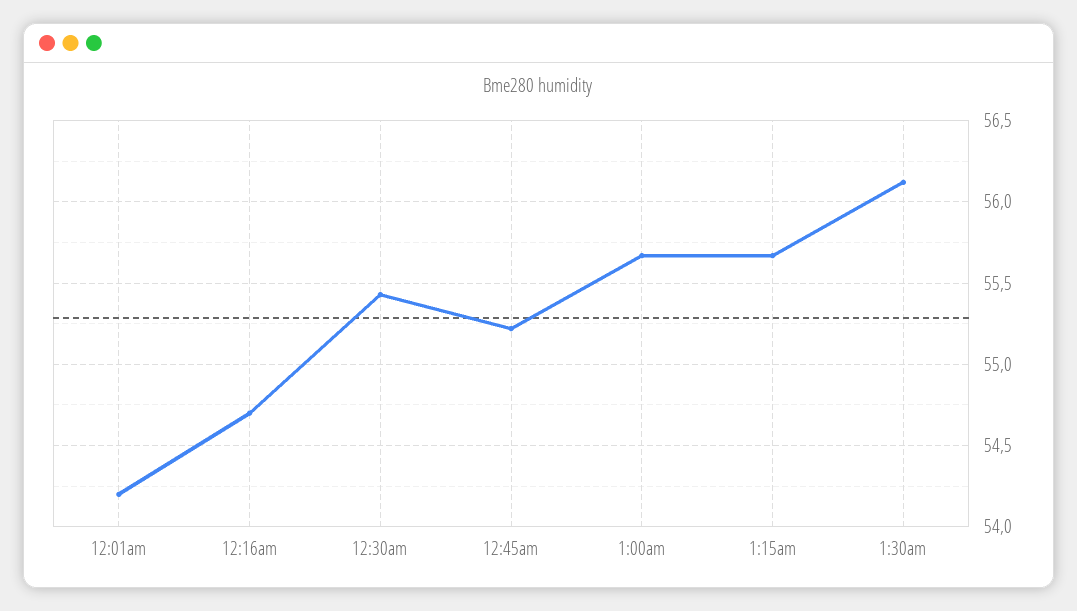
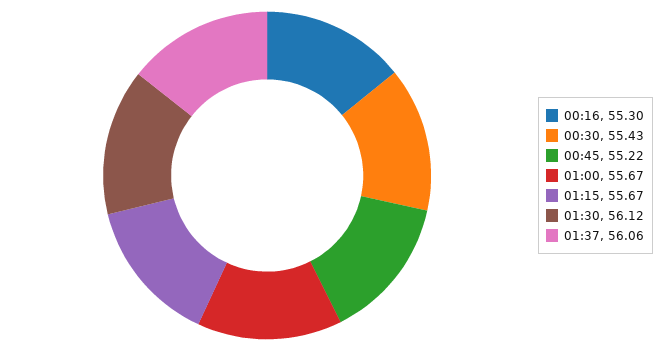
12:01am: 54.2 -> none
12:16am: 54.7 -> 55.3
01:37: none -> 56.06

